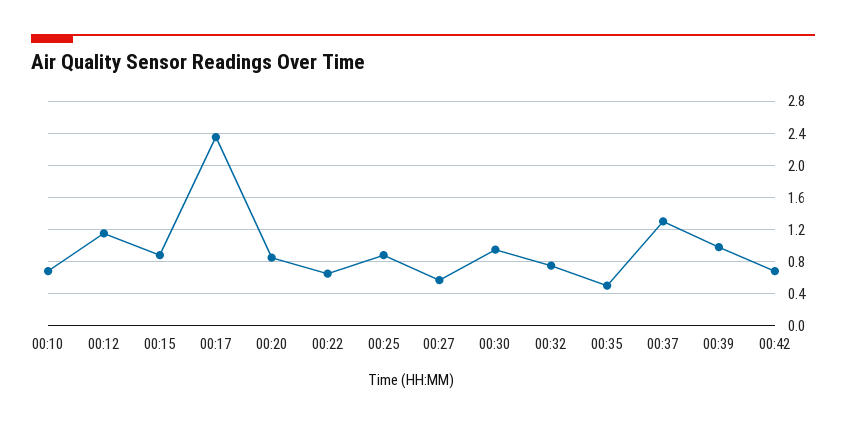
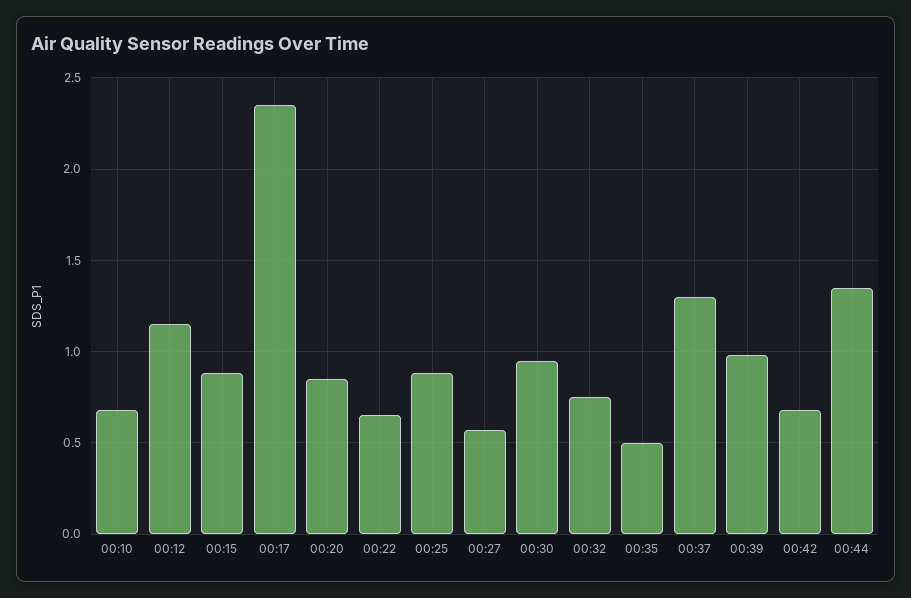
00:44: none -> 1.35

